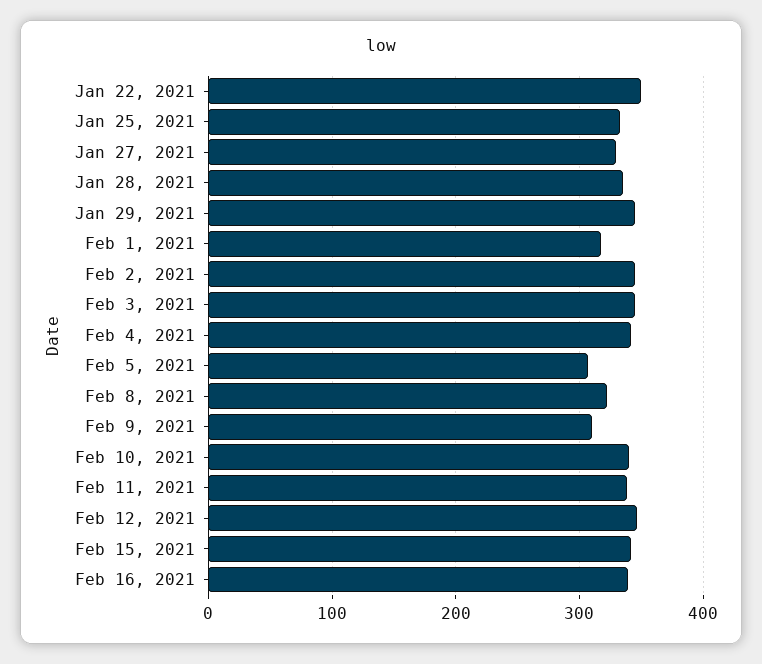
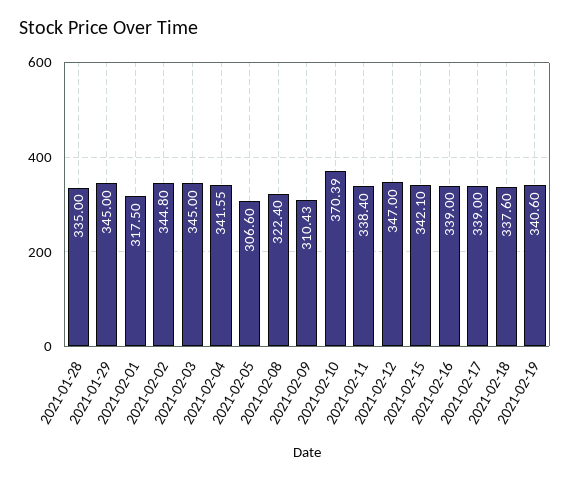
Jan 22, 2021: 350 -> none
Jan 25, 2021: 330 -> none
Jan 27, 2021: 330 -> none
Feb 10, 2021: 340 -> 370.39
2021-02-17: none -> 339
2021-02-18: none -> 337.6
2021-02-19: none -> 340.6

